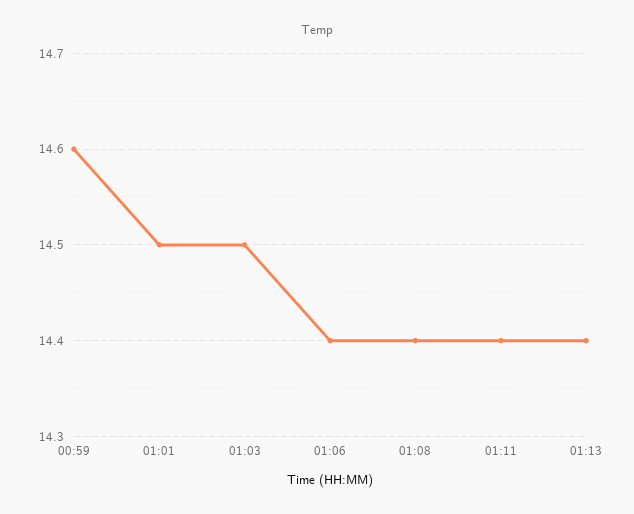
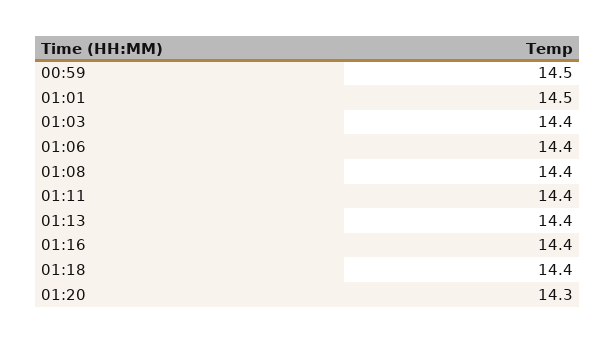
00:59: 14.6 -> 14.5
01:03: 14.5 -> 14.4
01:16: none -> 14.4
01:18: none -> 14.4
01:20: none -> 14.3

